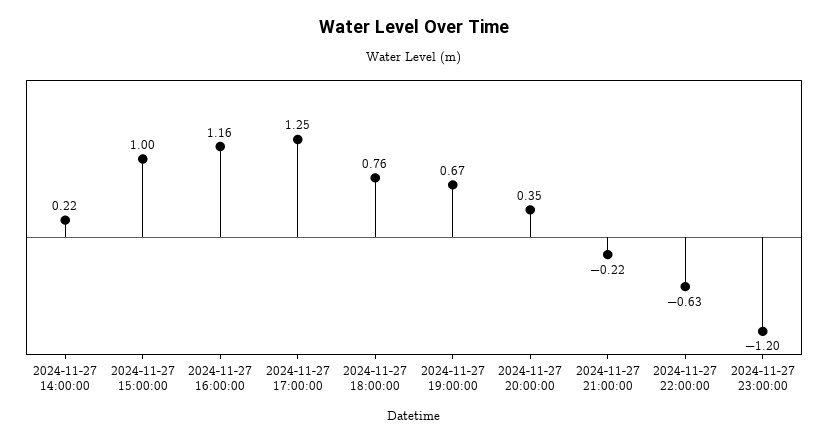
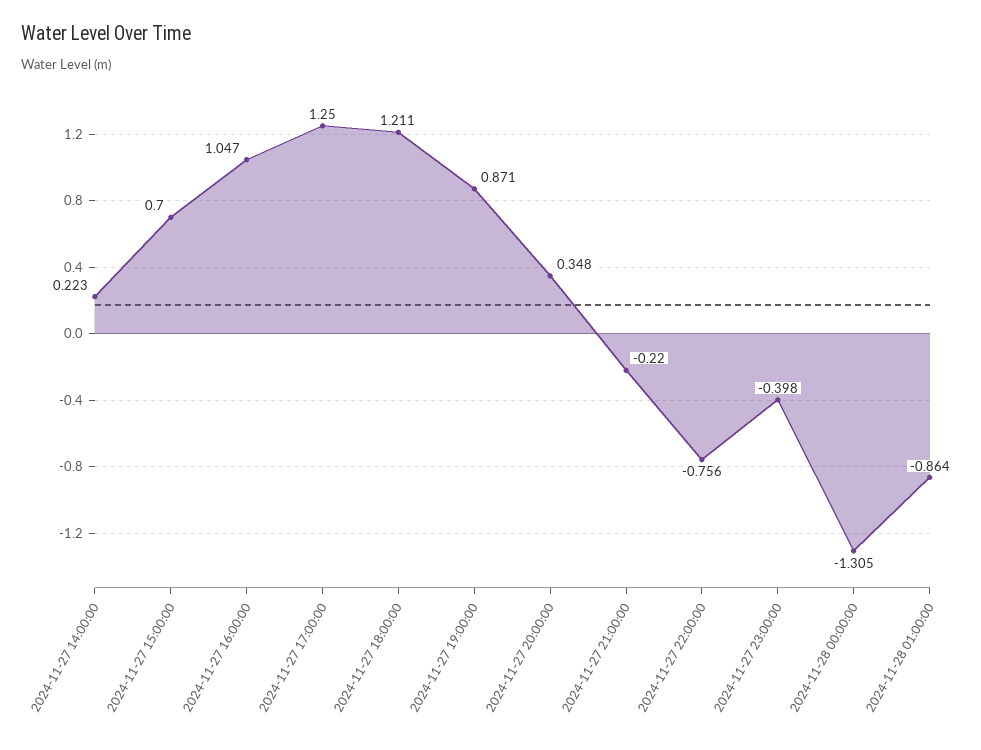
2024-11-27 15:00:00: 1 -> 0.7
2024-11-27 16:00:00: 1.16 -> 1.047
2024-11-27 18:00:00: 0.76 -> 1.211
2024-11-27 19:00:00: 0.67 -> 0.871
2024-11-27 22:00:00: -0.63 -> -0.756
2024-11-27 23:00:00: -1.2 -> -0.398
2024-11-28 00:00:00: none -> -1.305
2024-11-28 01:00:00: none -> -0.864

